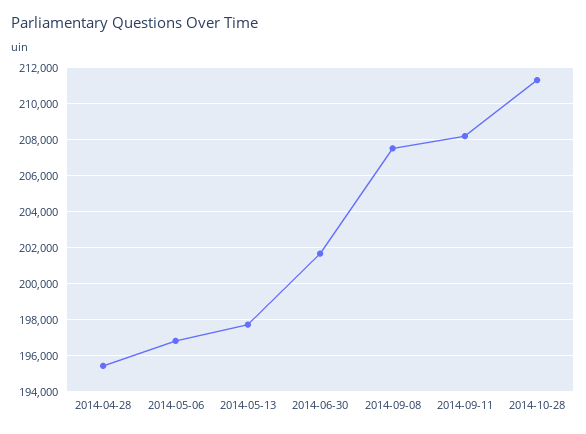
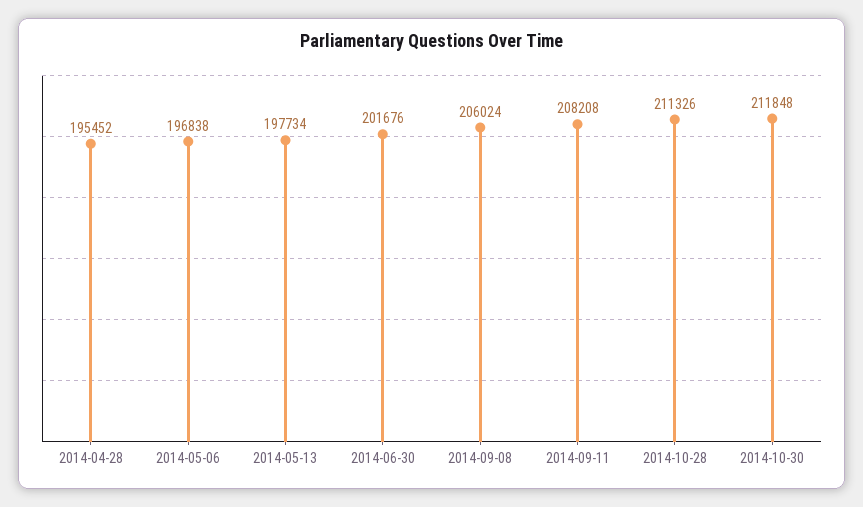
2014-09-08: 207500 -> 206024
2014-10-30: none -> 211848

